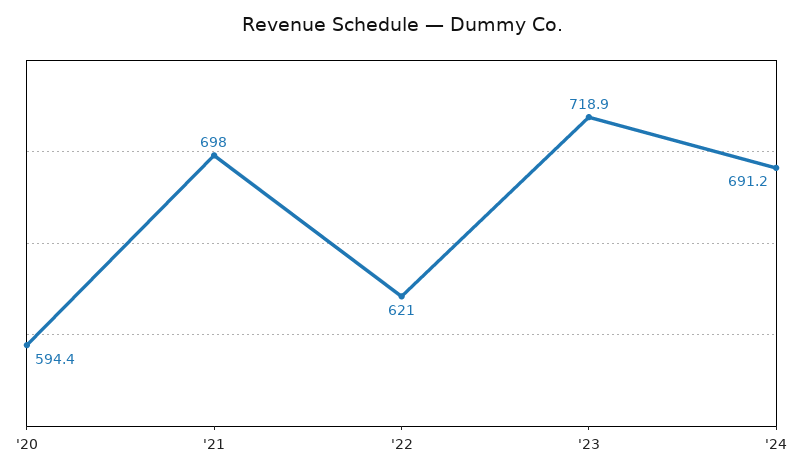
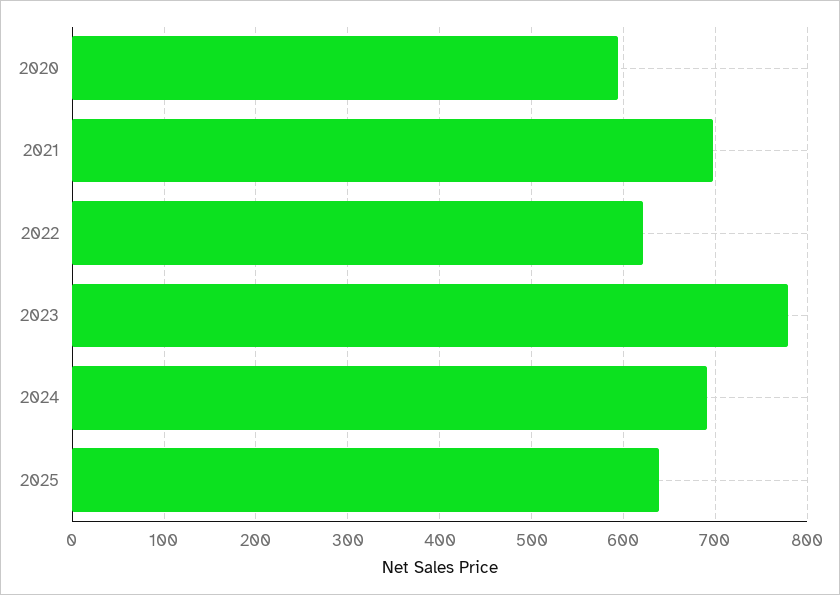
'23: 718.9 -> 780
2025: none -> 640

